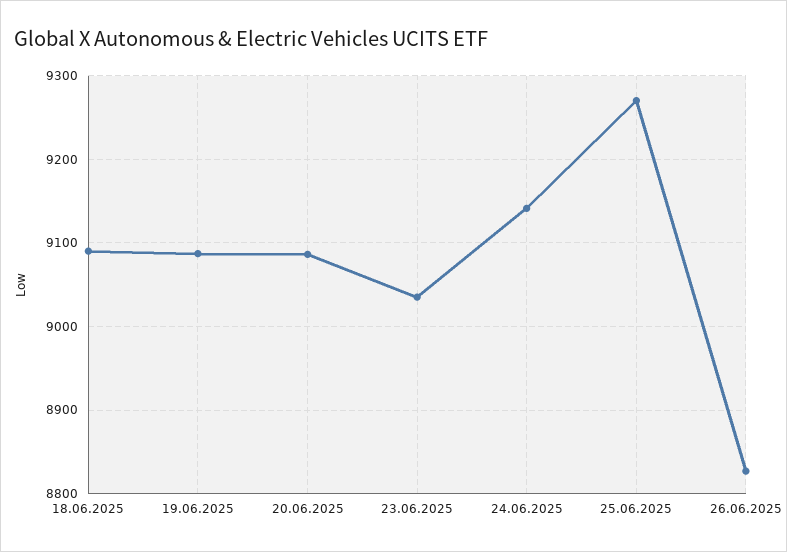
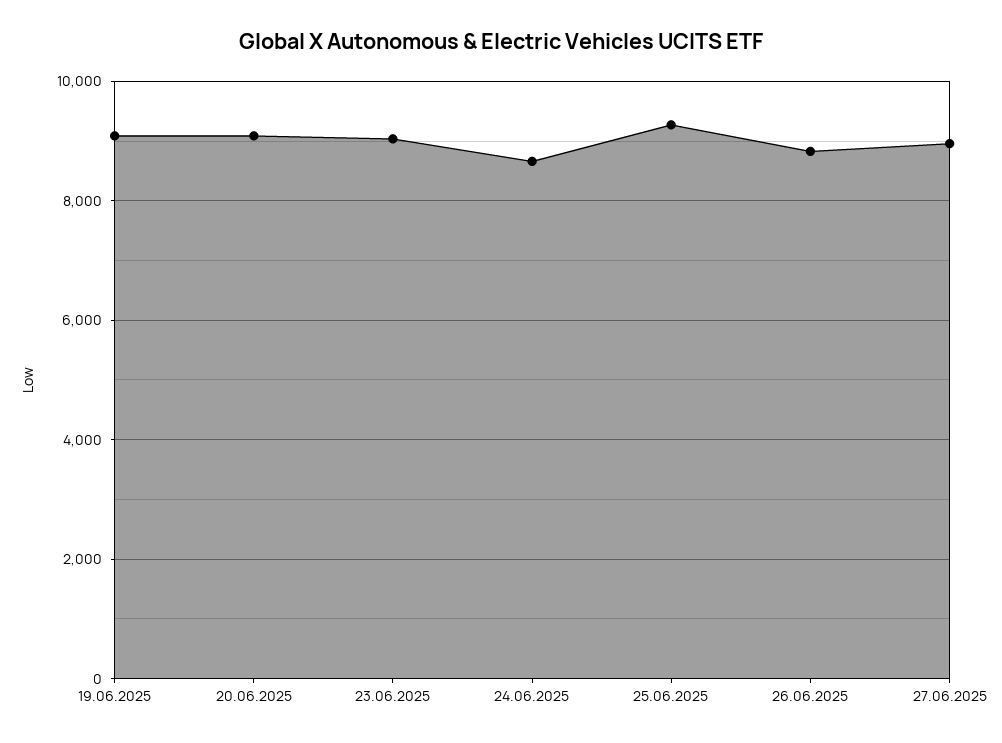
18.06.2025: 9090 -> none
24.06.2025: 9140 -> 8600
27.06.2025: none -> 9000

